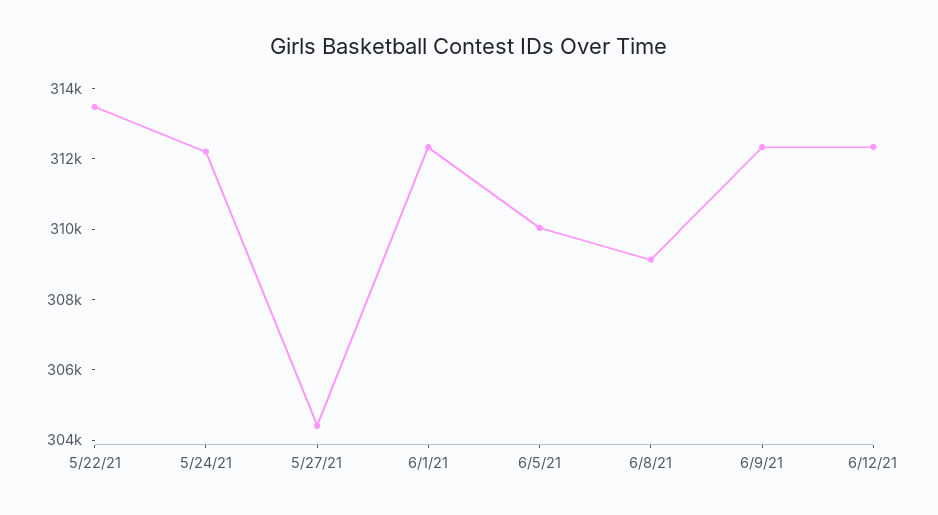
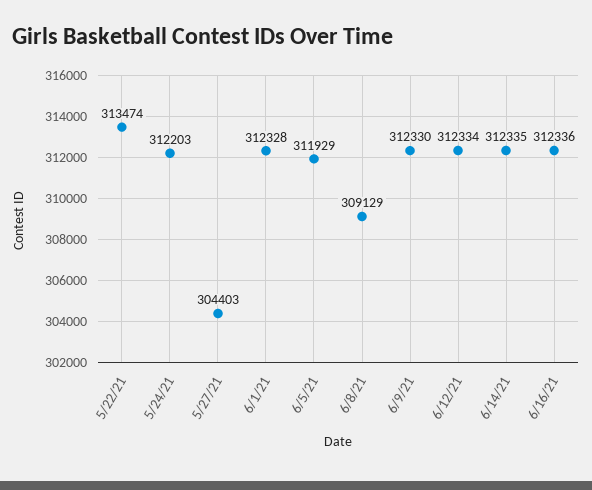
6/5/21: 310000 -> 311929
6/14/21: none -> 312335
6/16/21: none -> 312336

